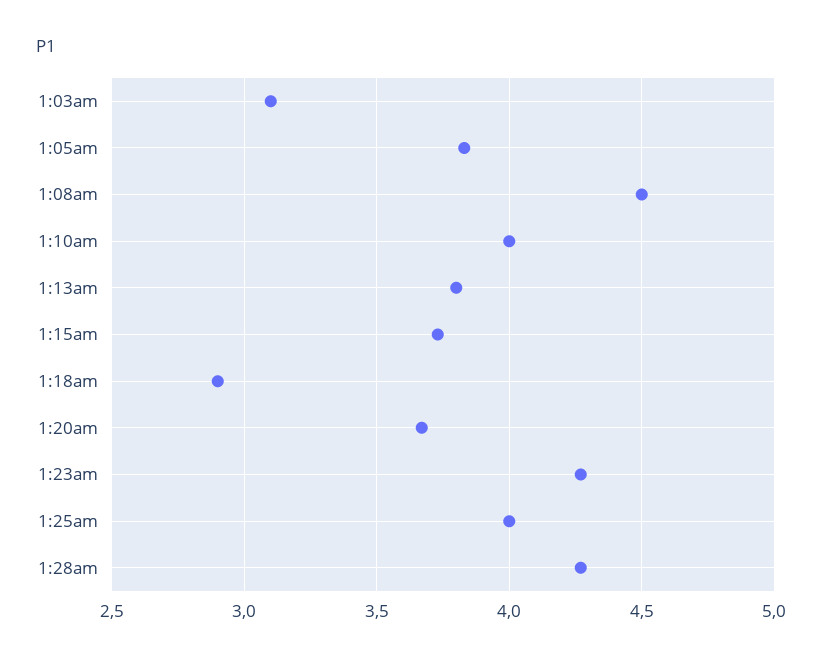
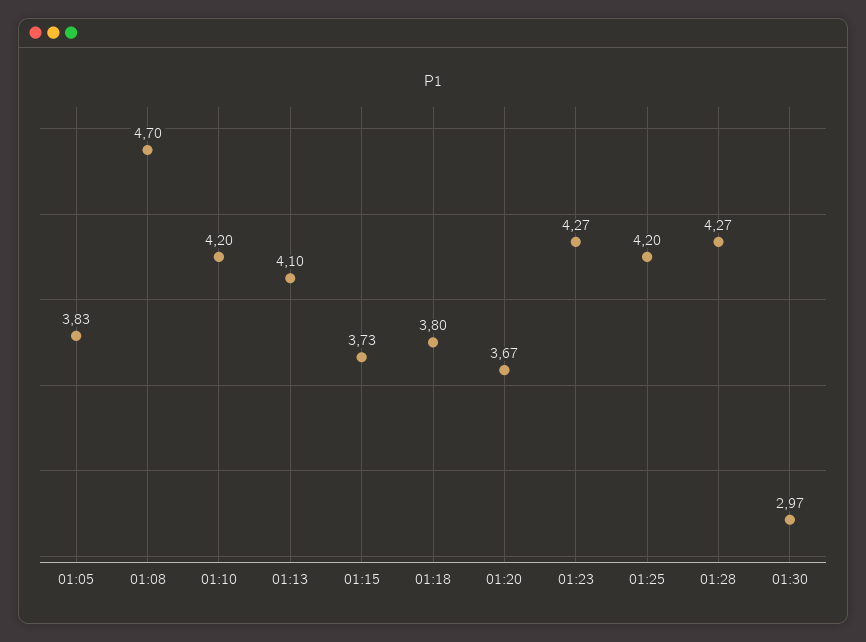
1:03am: 3.1 -> none
1:08am: 4.5 -> 4.7
1:10am: 4 -> 4.2
1:13am: 3.8 -> 4.1
1:18am: 2.9 -> 3.8
1:25am: 4 -> 4.2
01:30: none -> 2.97

